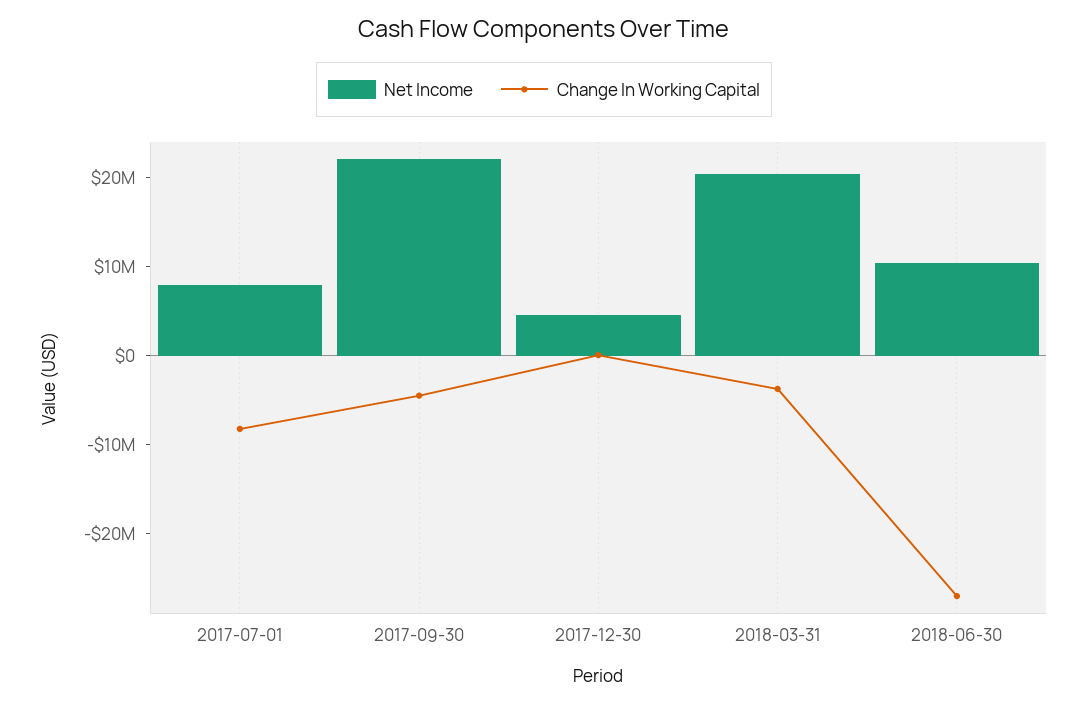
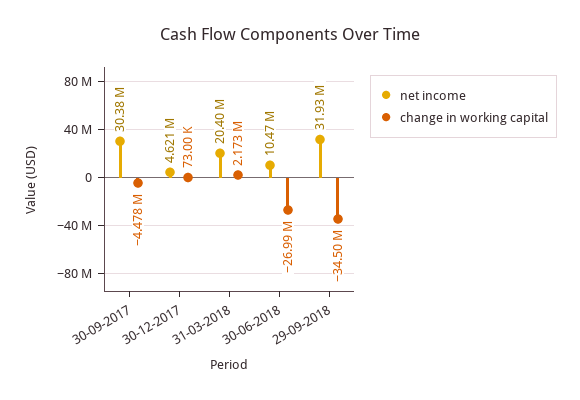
Net Income, 2017-07-01: 8000000 -> none
Change In Working Capital, 2017-07-01: -8000000 -> none
Net Income, 2017-09-30: 22000000 -> 30380000
Change In Working Capital, 2018-03-31: -4000000 -> 2173000
Net Income, 29-09-2018: none -> 31930000
Change In Working Capital, 29-09-2018: none -> -34500000

